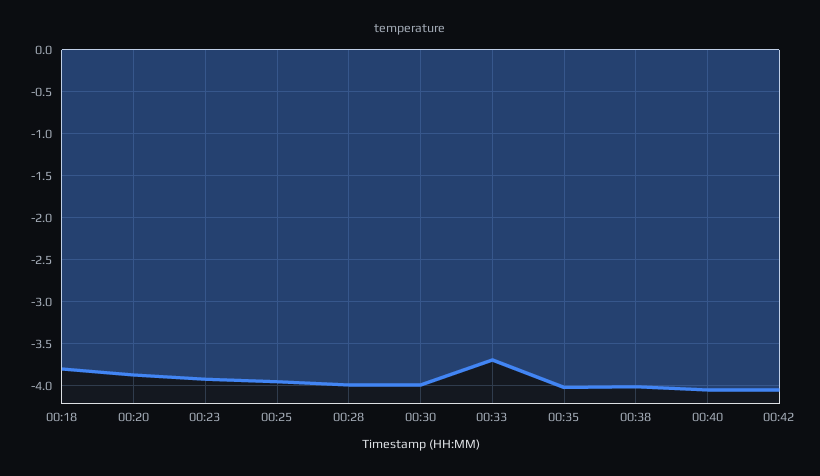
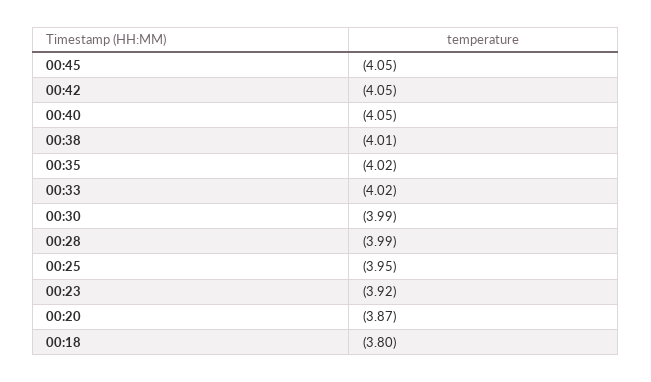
00:33: -3.7 -> -4.02
00:45: none -> -4.05

